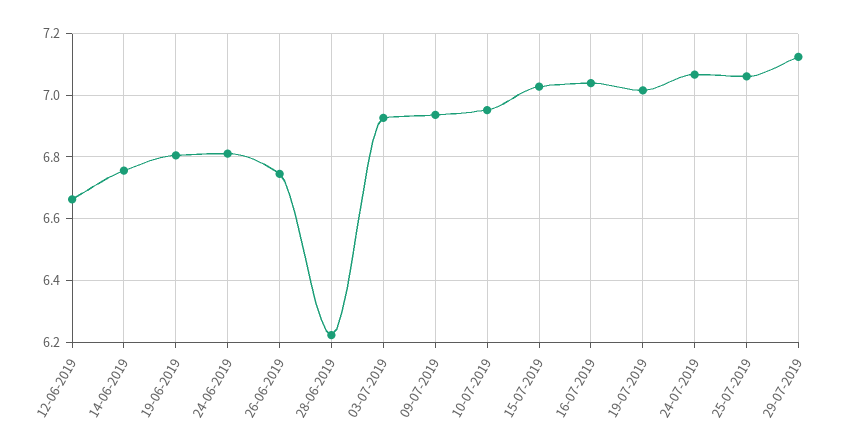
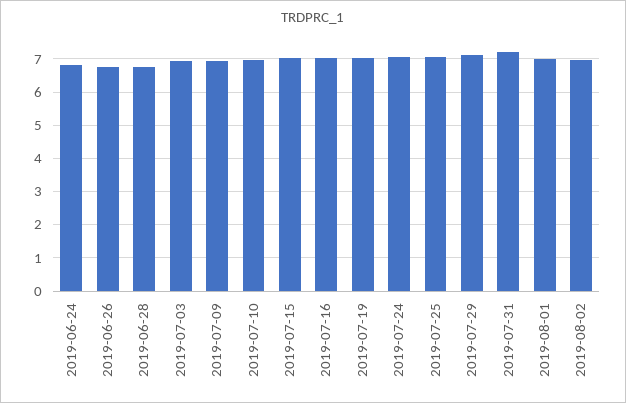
12-06-2019: 6.66 -> none
14-06-2019: 6.76 -> none
19-06-2019: 6.8 -> none
28-06-2019: 6.22 -> 6.8
2019-07-31: none -> 7.2
2019-08-01: none -> 7
2019-08-02: none -> 7

